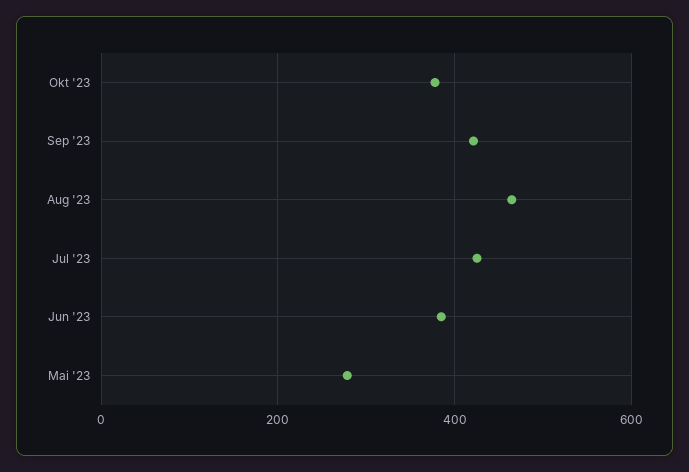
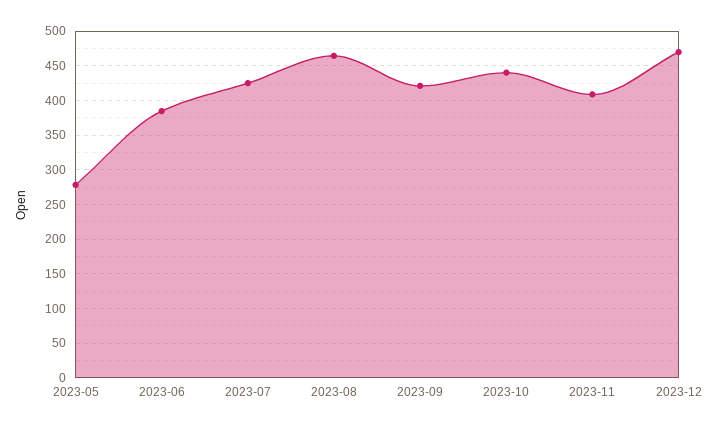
Okt '23: 380 -> 440
2023-11: none -> 410
2023-12: none -> 470

